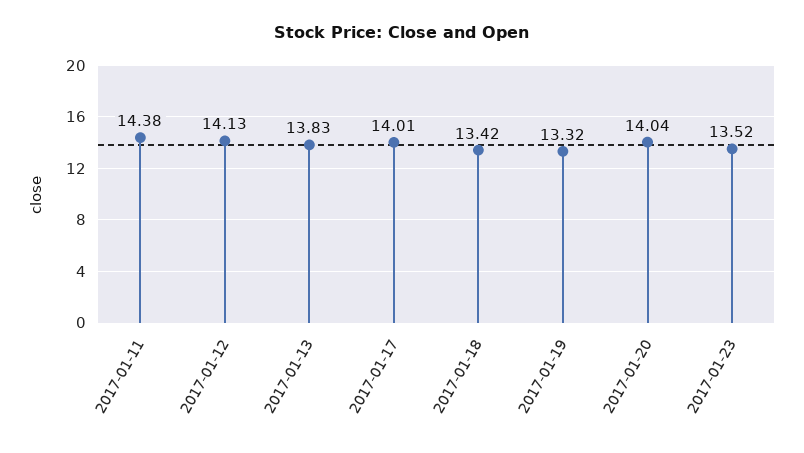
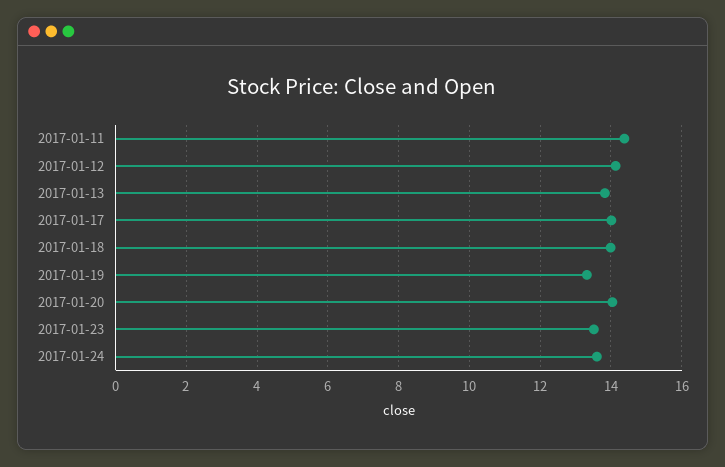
2017-01-18: 13.42 -> 14
2017-01-24: none -> 13.6

